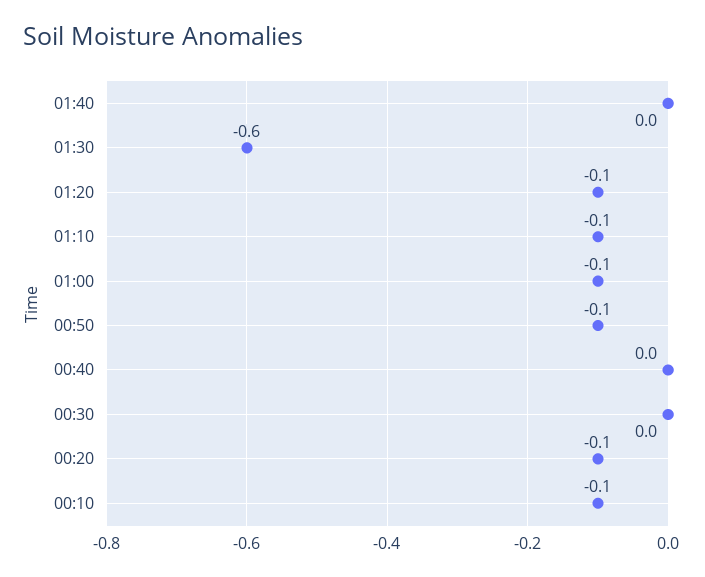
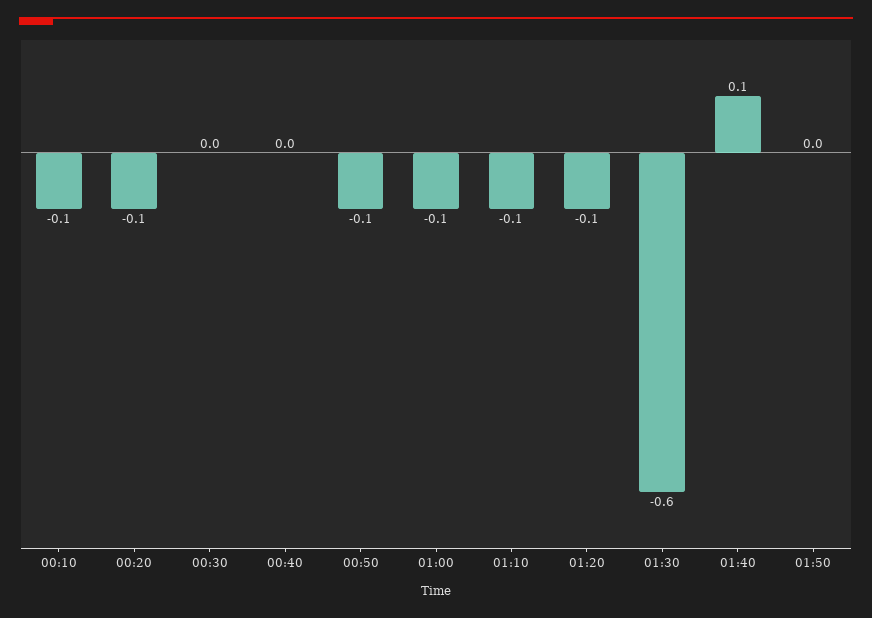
01:40: 0 -> 0.1
01:50: none -> 0

